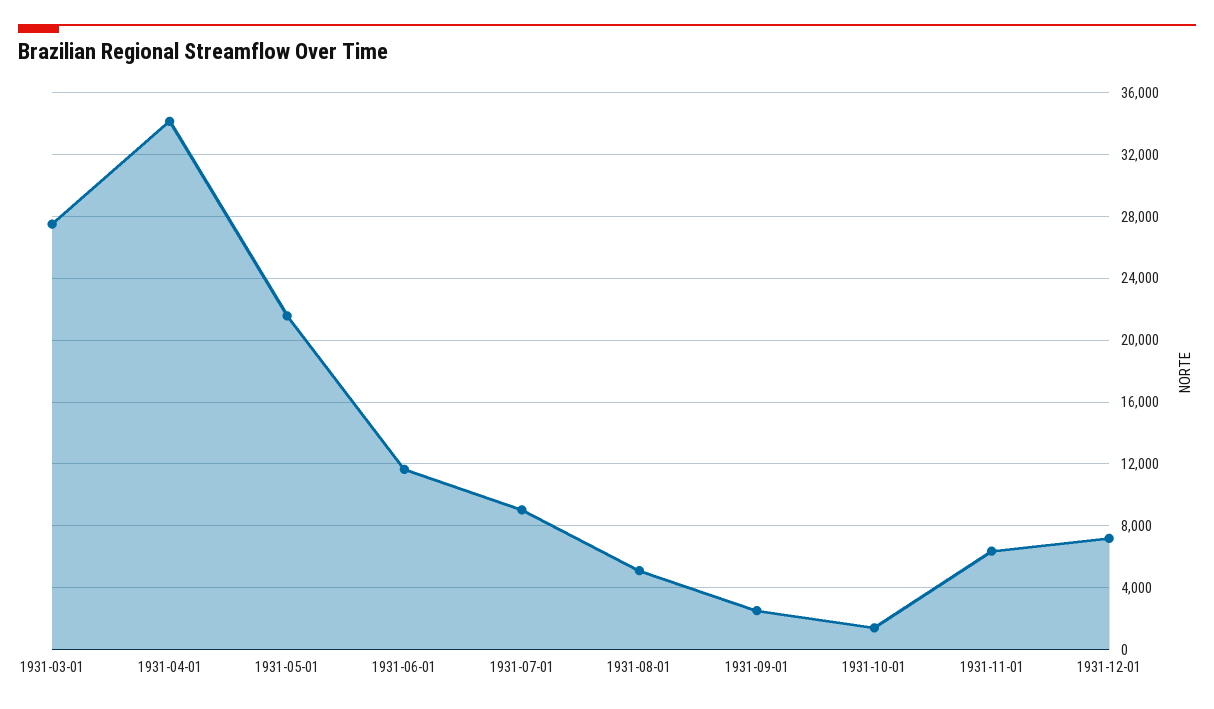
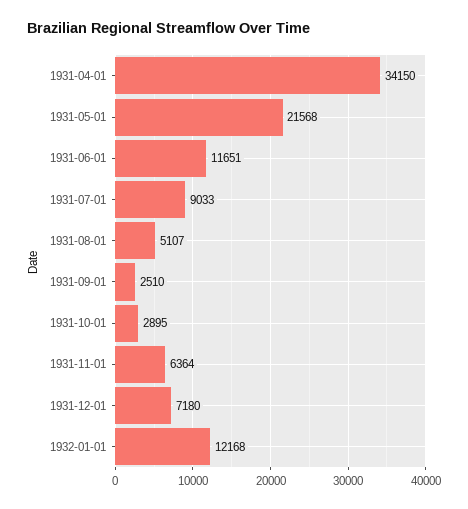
1931-03-01: 27500 -> none
1931-10-01: 1500 -> 2895
1932-01-01: none -> 12168

